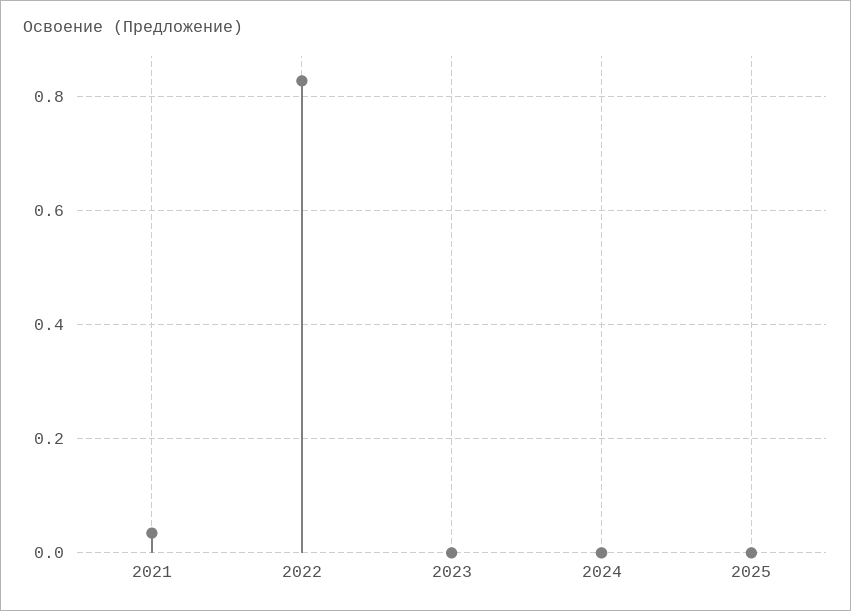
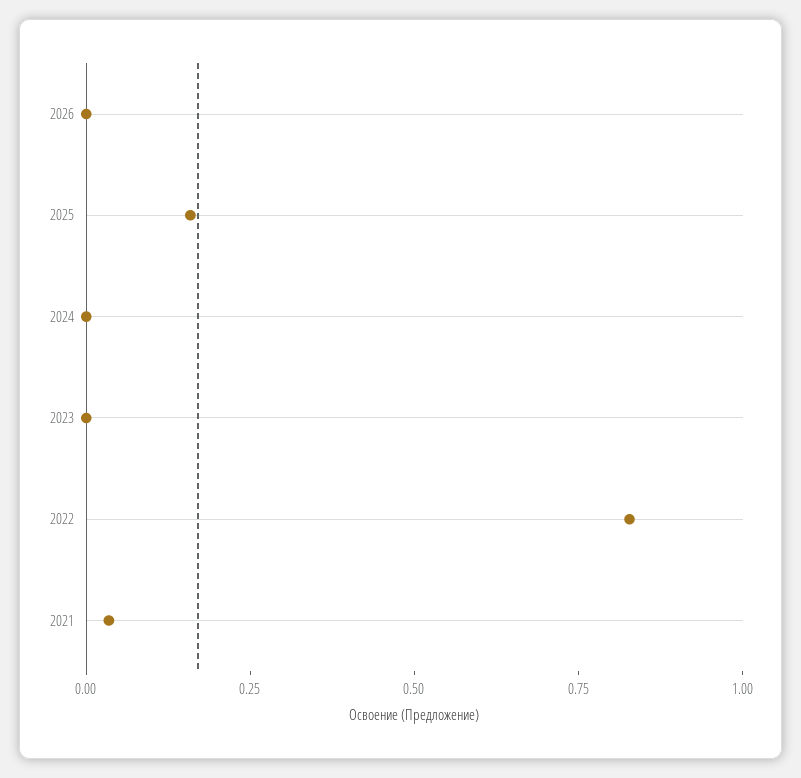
2025: 0 -> 0.15
2026: none -> 0

